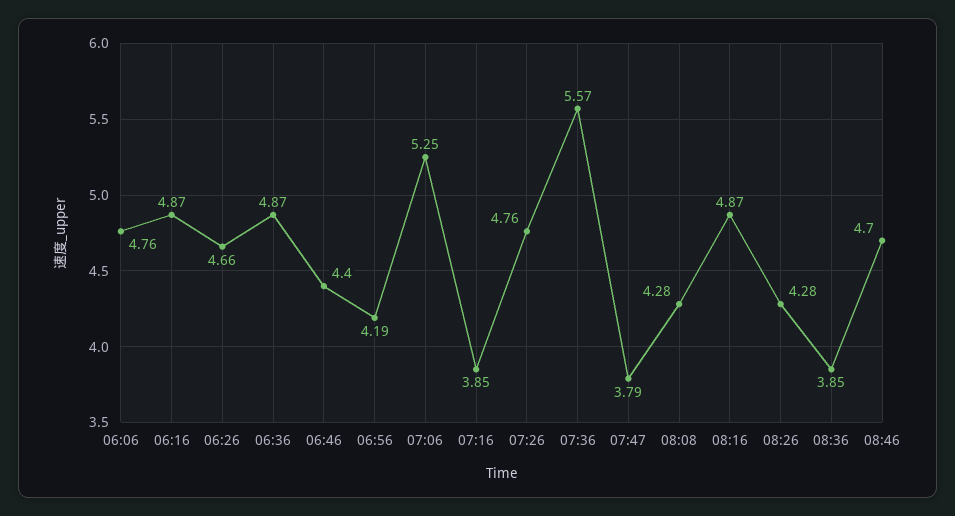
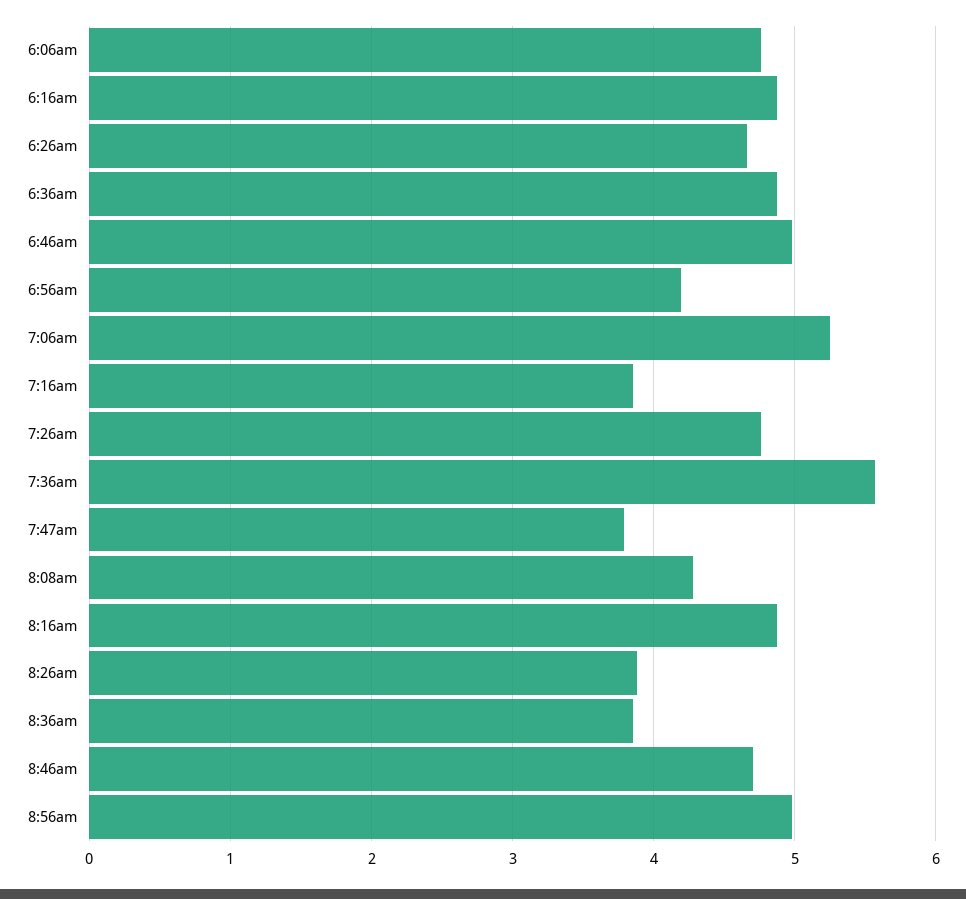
06:46: 4.4 -> 5
08:26: 4.28 -> 3.9
8:56am: none -> 5

